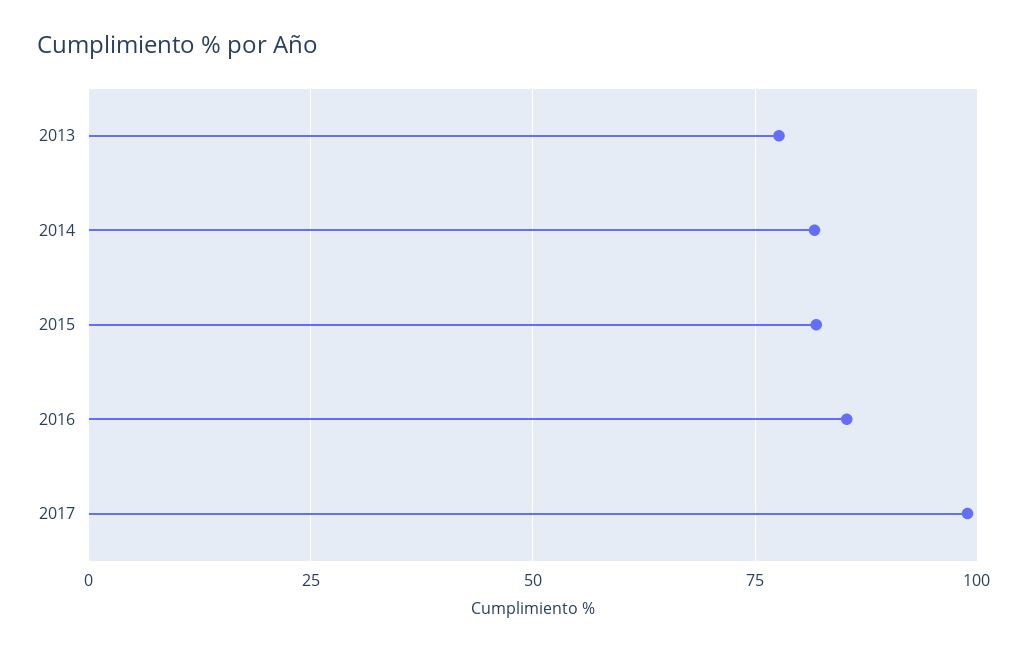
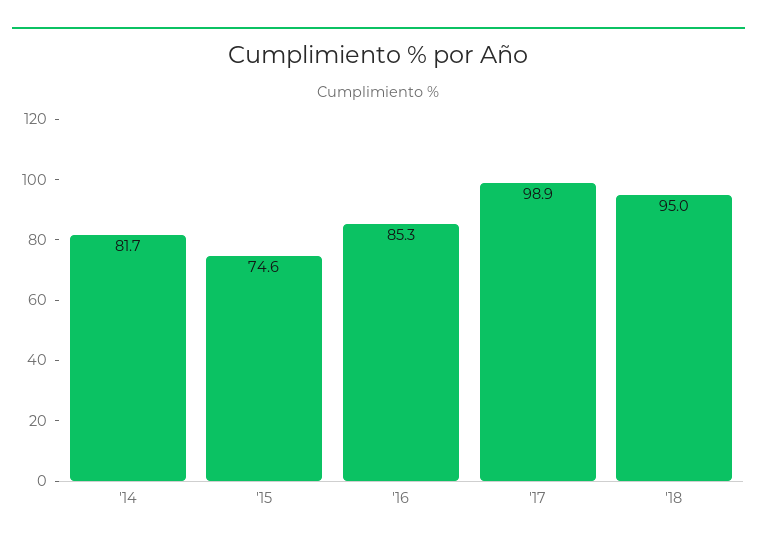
2013: 77.5 -> none
2015: 82.5 -> 74.6
'18: none -> 95

